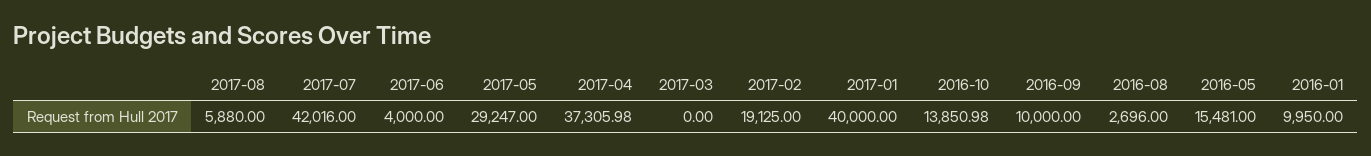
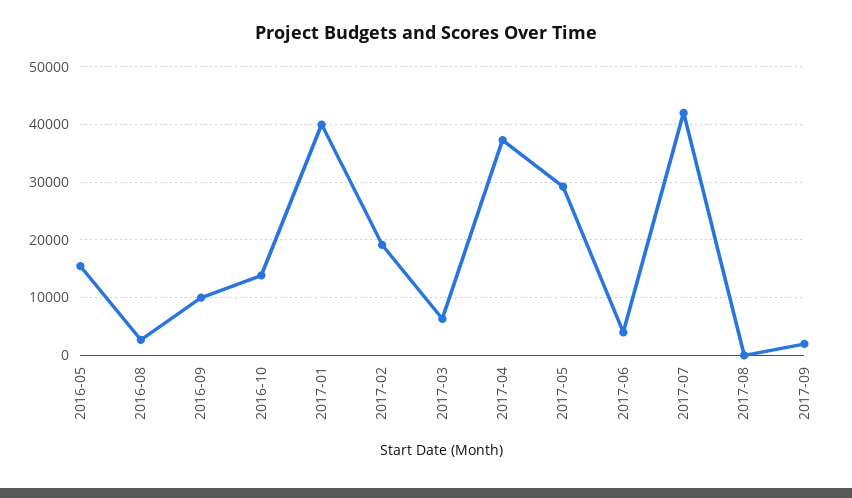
2017-08: 5880 -> 0
2017-03: 0 -> 6000
2016-01: 9950 -> none
2017-09: none -> 2000

